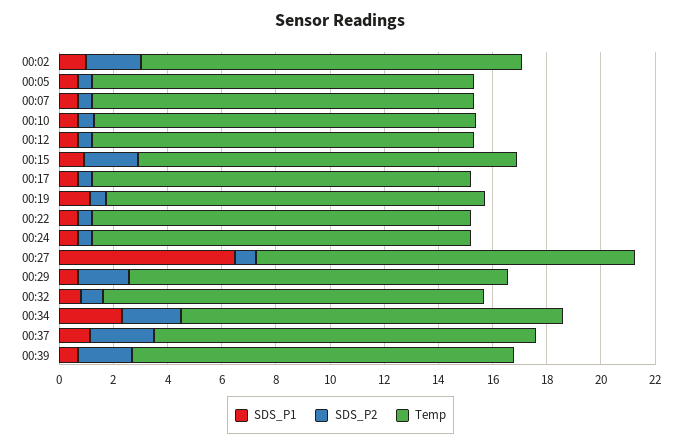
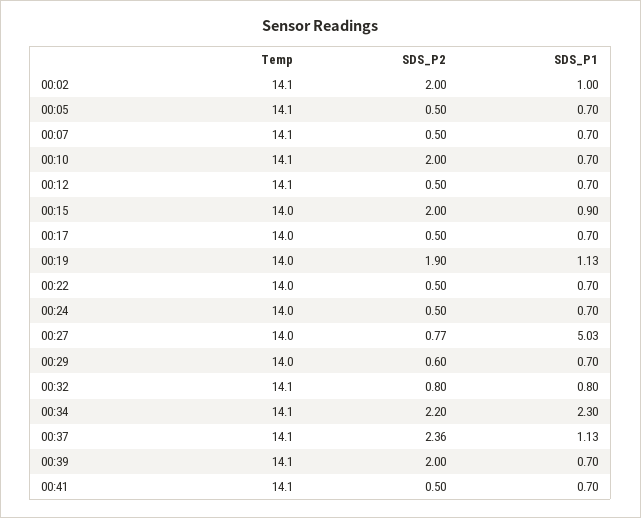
SDS_P2, 00:10: 0.5 -> 2
SDS_P2, 00:19: 0.5 -> 1.9
SDS_P1, 00:27: 6.5 -> 5.03
SDS_P2, 00:29: 2 -> 0.6
Temp, 00:41: none -> 14.1
SDS_P2, 00:41: none -> 0.5
SDS_P1, 00:41: none -> 0.7

